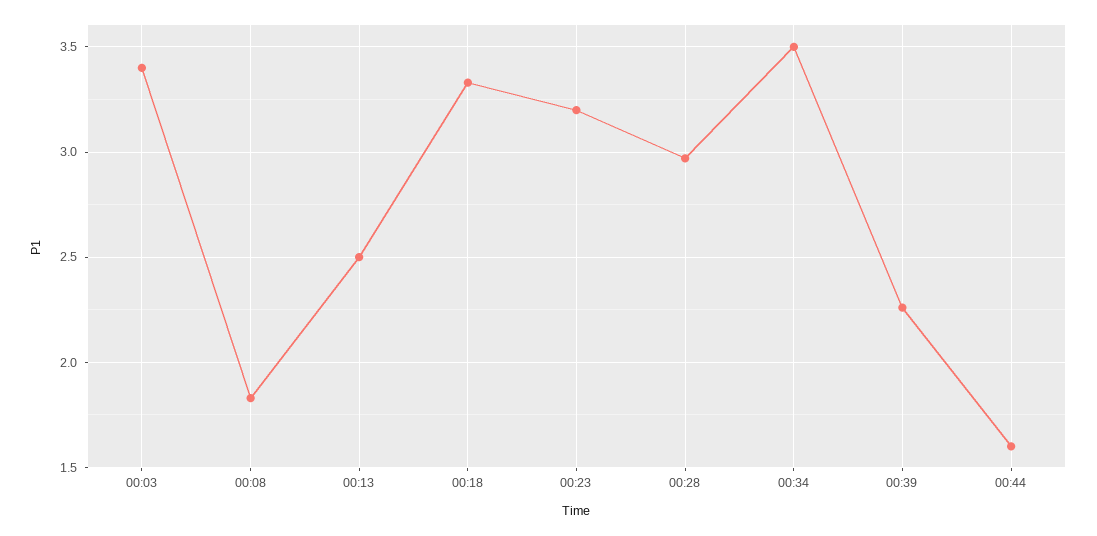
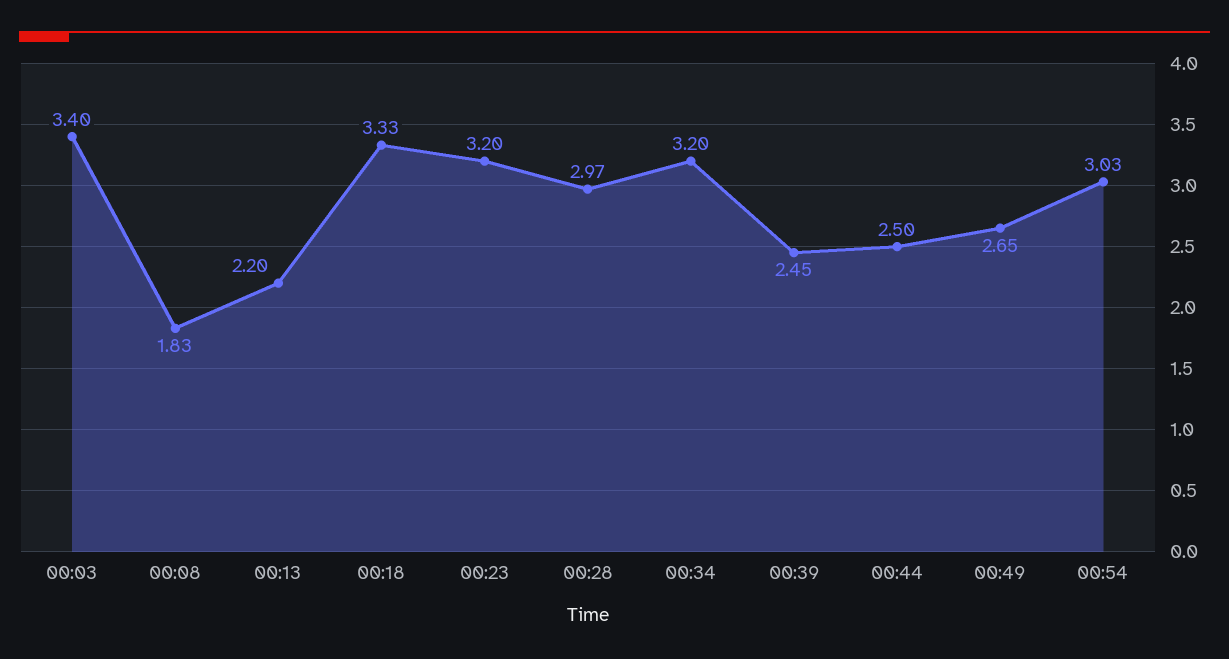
00:13: 2.5 -> 2.2
00:34: 3.5 -> 3.2
00:39: 2.25 -> 2.45
00:44: 1.6 -> 2.5
00:49: none -> 2.65
00:54: none -> 3.03

